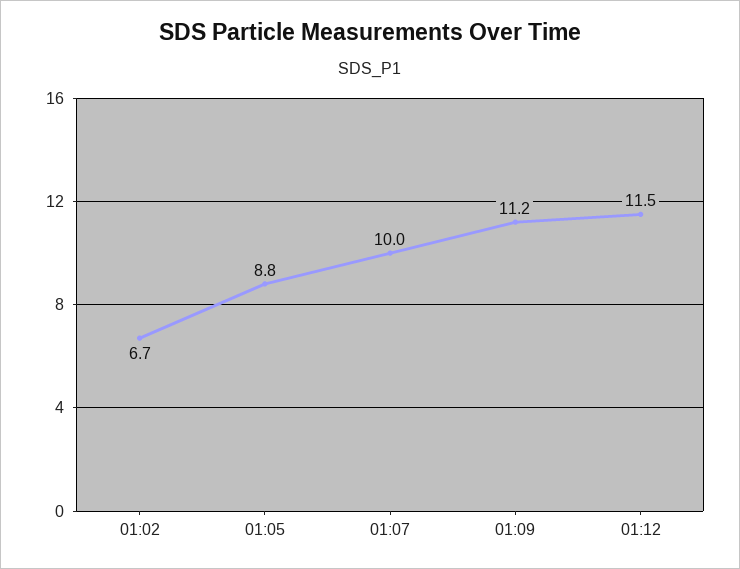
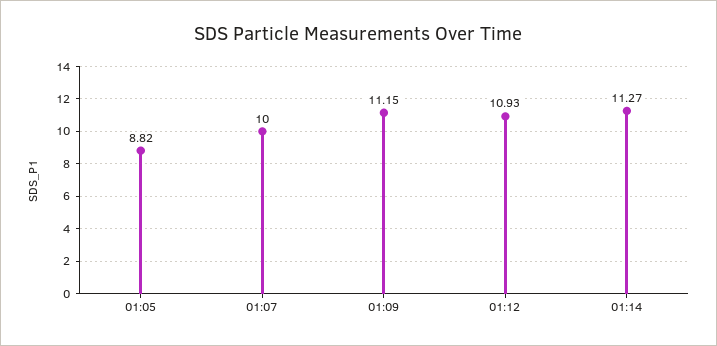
01:02: 6.7 -> none
01:12: 11.5 -> 10.93
01:14: none -> 11.27

